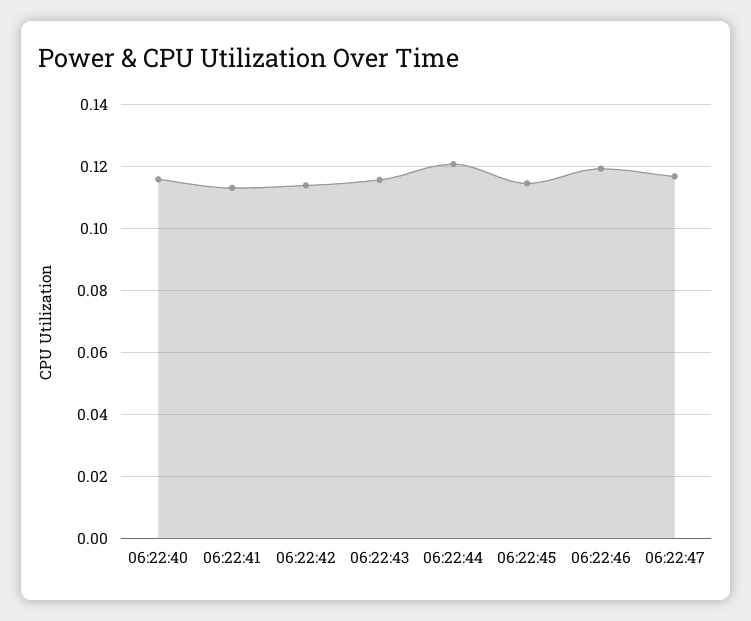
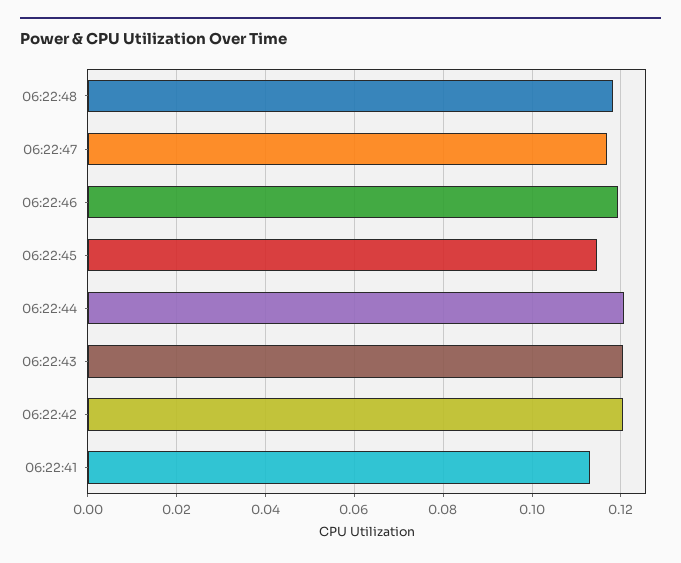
06:22:40: 0.116 -> none
06:22:42: 0.114 -> 0.12
06:22:43: 0.116 -> 0.12
06:22:48: none -> 0.118

